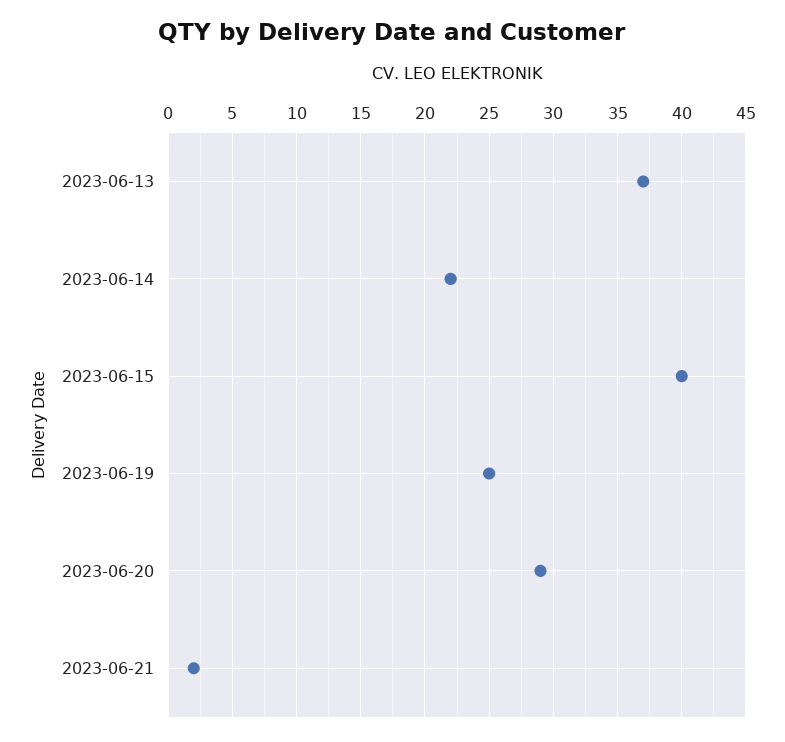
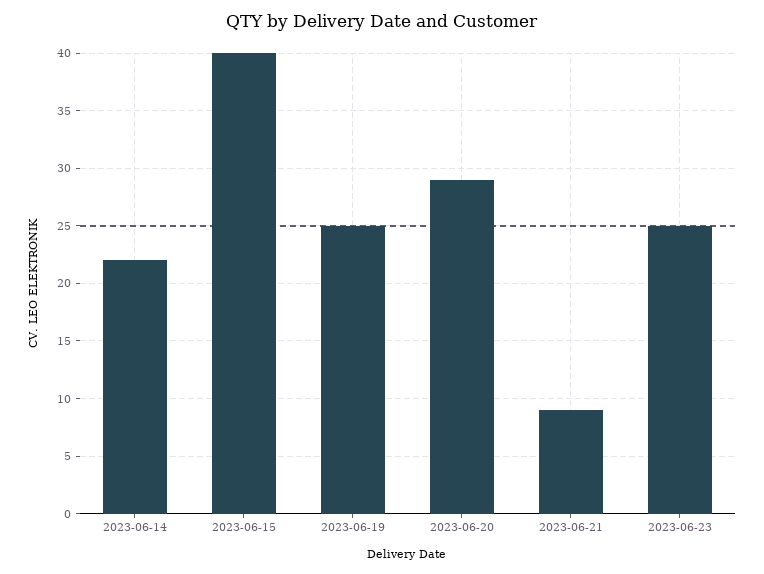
2023-06-13: 37 -> none
2023-06-21: 2 -> 9
2023-06-23: none -> 25

